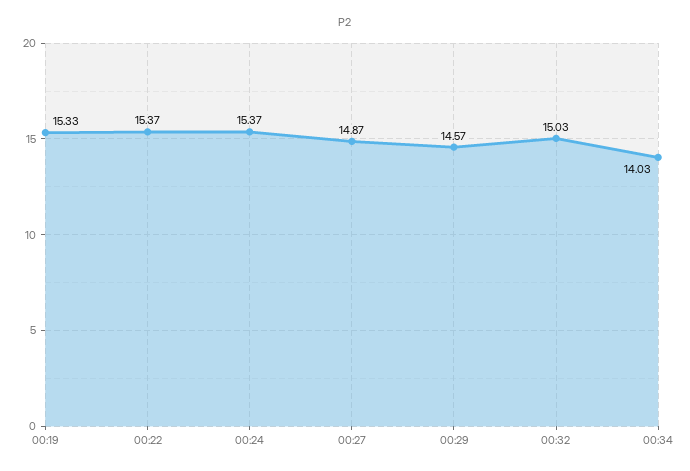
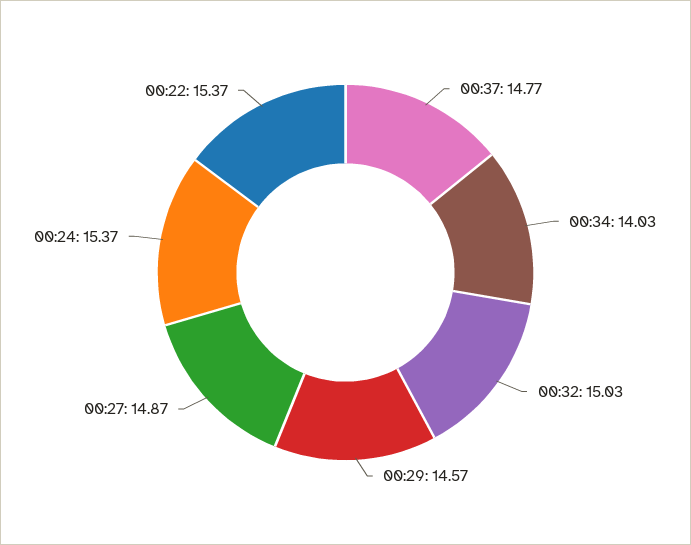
00:19: 15.33 -> none
00:37: none -> 14.77

